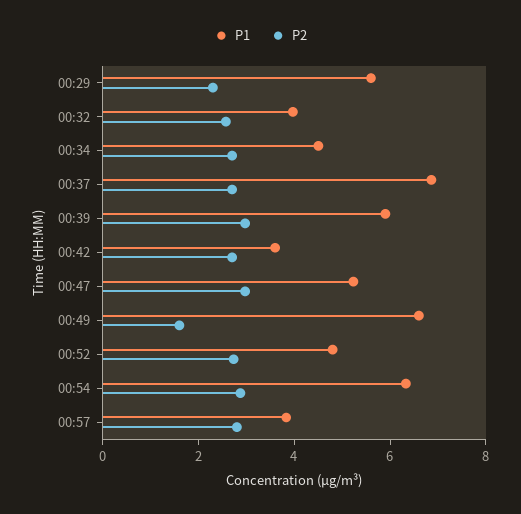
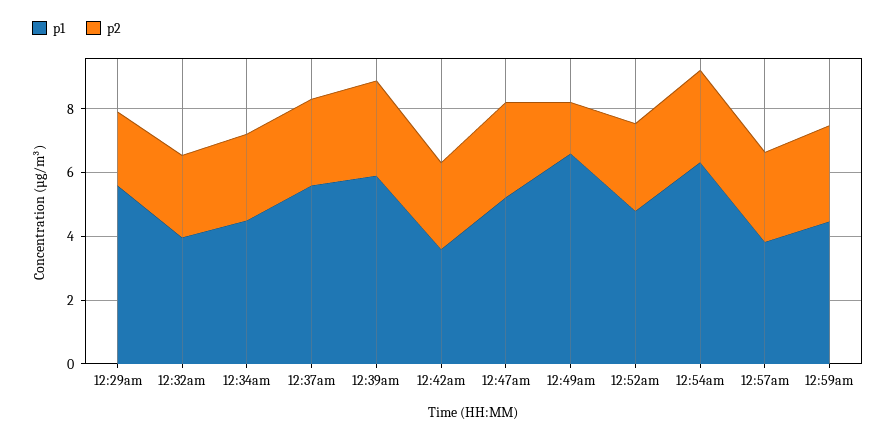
P1, 00:37: 7 -> 5.5
P1, 12:59am: none -> 4.5
P2, 12:59am: none -> 3

